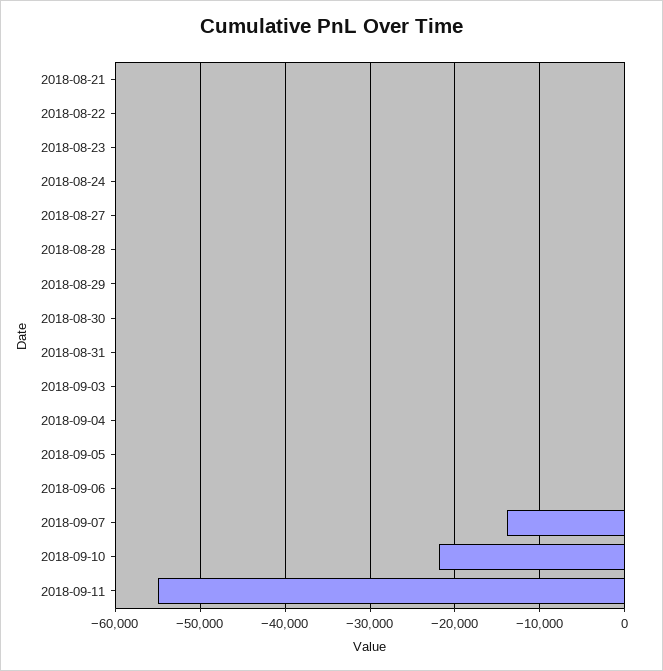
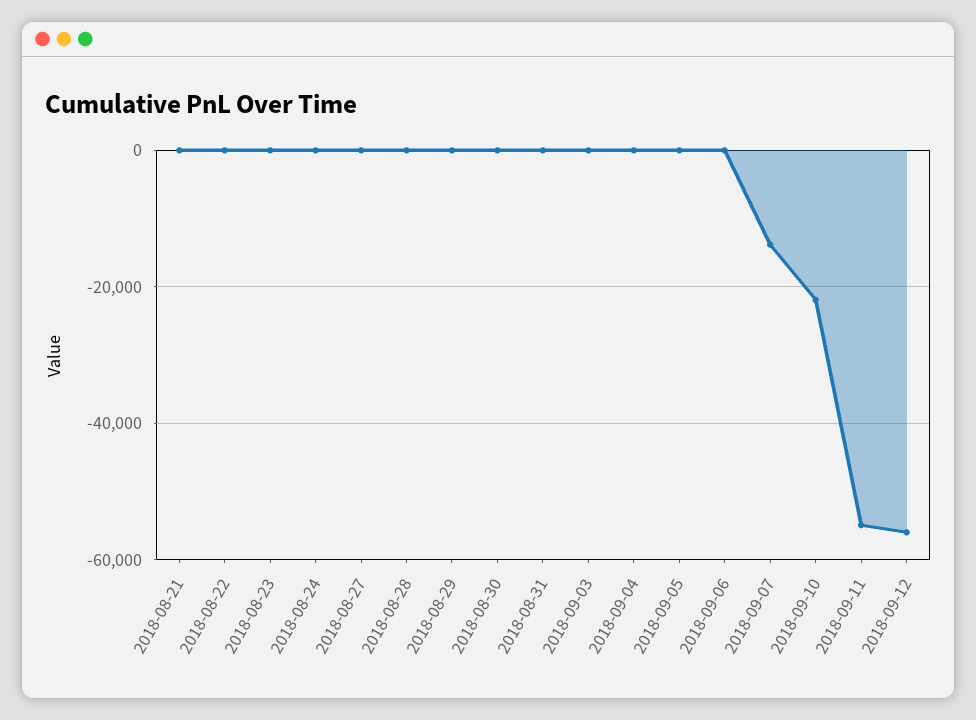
2018-09-12: none -> -56000

